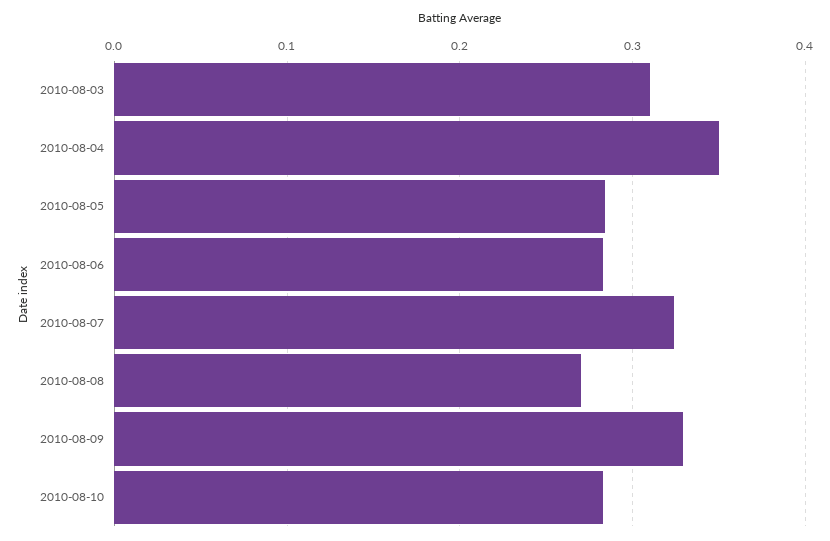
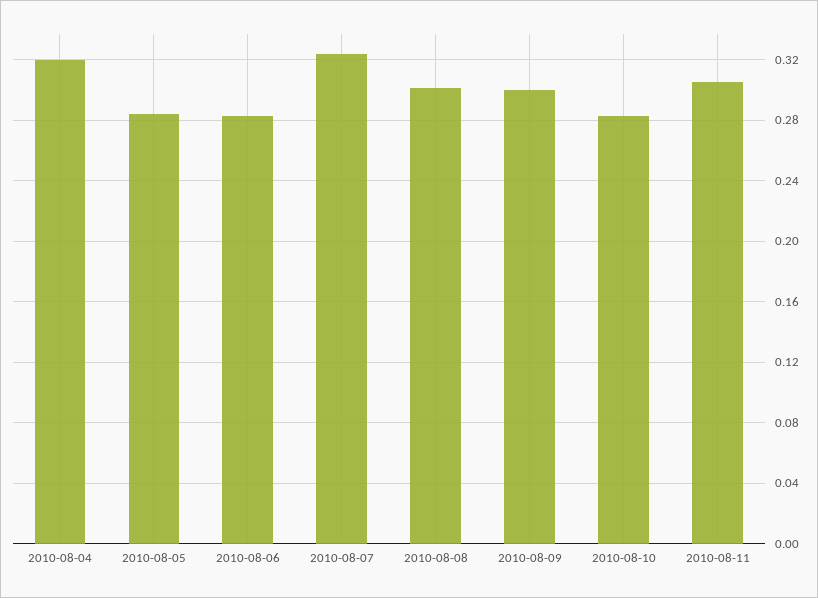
2010-08-03: 0.31 -> none
2010-08-04: 0.35 -> 0.32
2010-08-08: 0.27 -> 0.3
2010-08-09: 0.33 -> 0.3
2010-08-11: none -> 0.305

